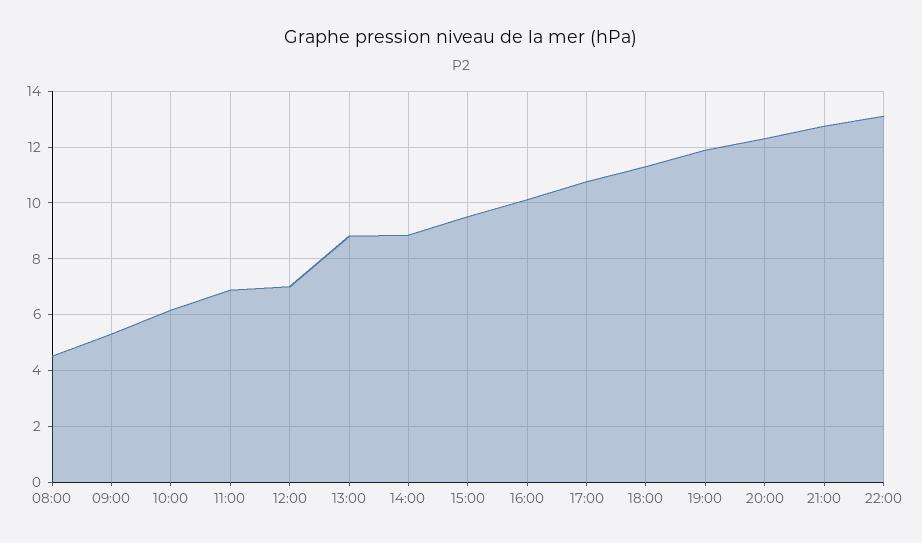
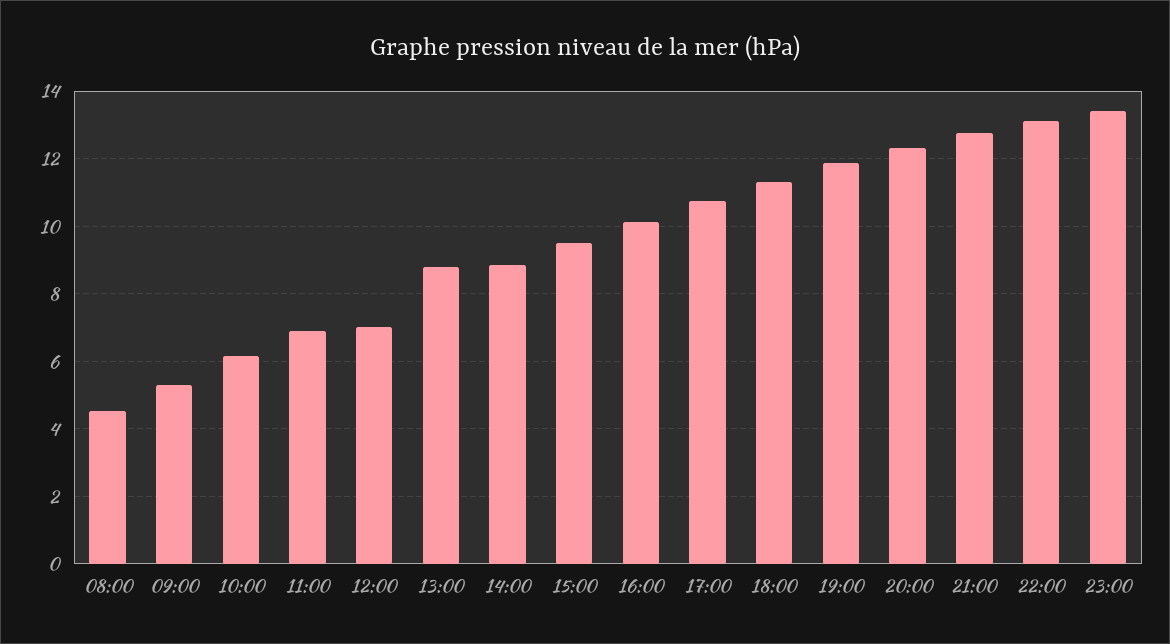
23:00: none -> 13.4

